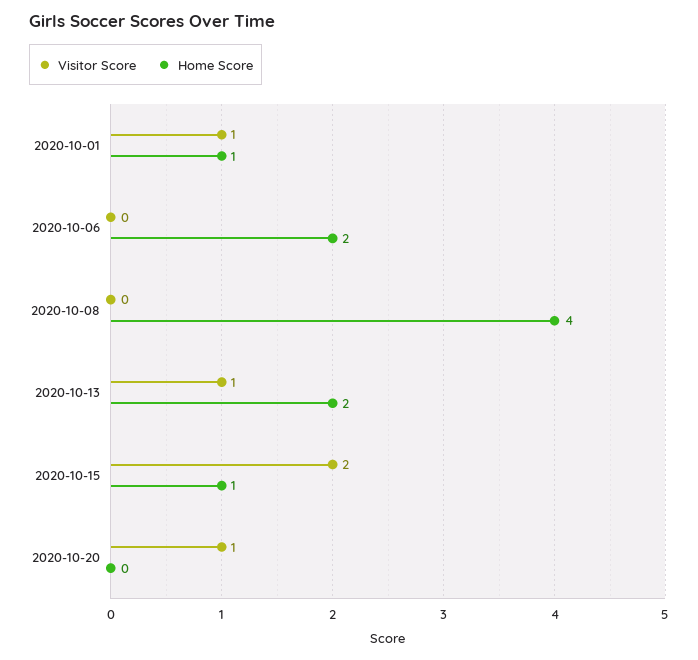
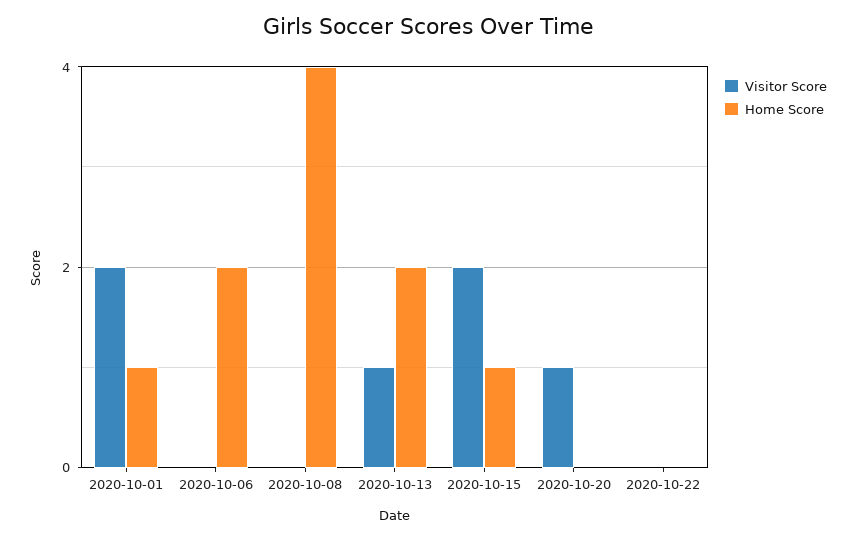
Visitor Score, 2020-10-01: 1 -> 2
Visitor Score, 2020-10-22: none -> 0
Home Score, 2020-10-22: none -> 0

